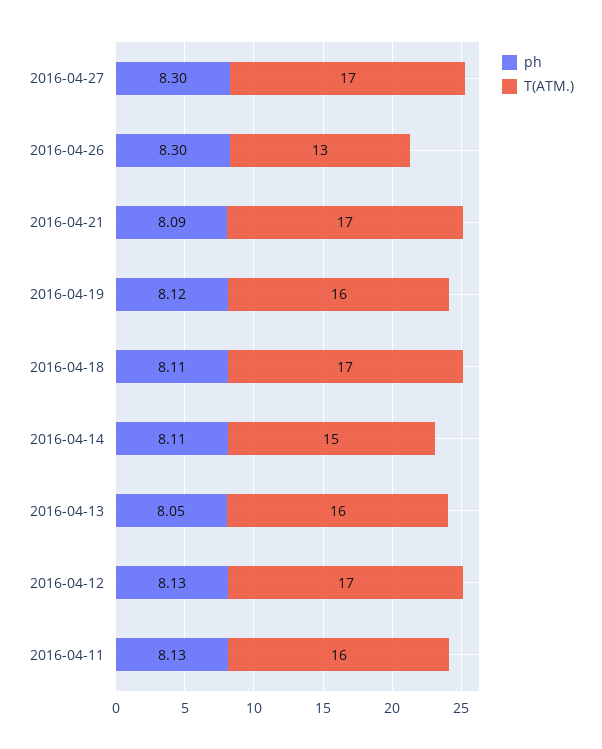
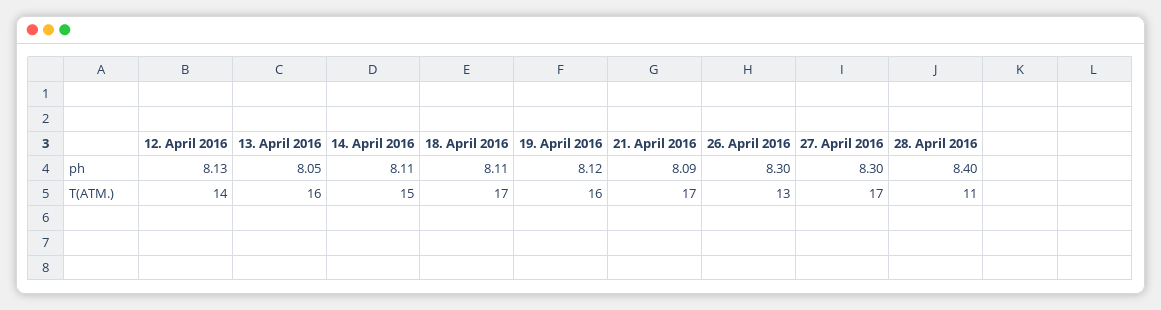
T(ATM.), 2016-04-12: 17 -> 14
ph, 2016-04-11: 8.13 -> none
T(ATM.), 2016-04-11: 16 -> none
ph, 28. April 2016: none -> 8.4
T(ATM.), 28. April 2016: none -> 11

